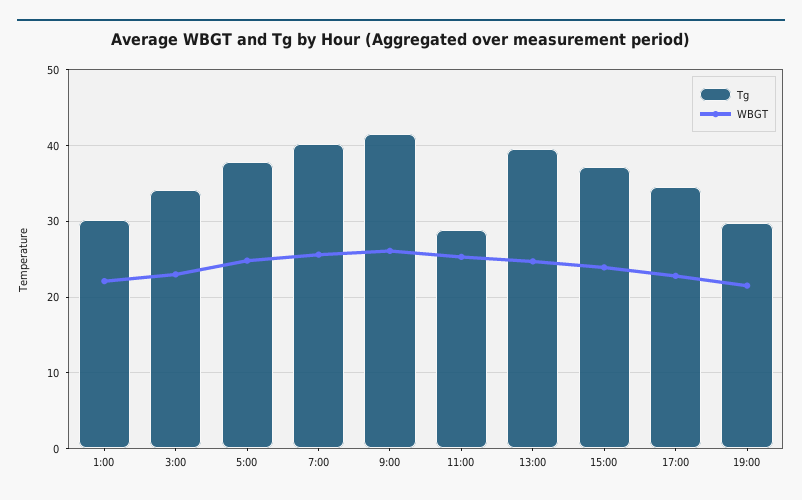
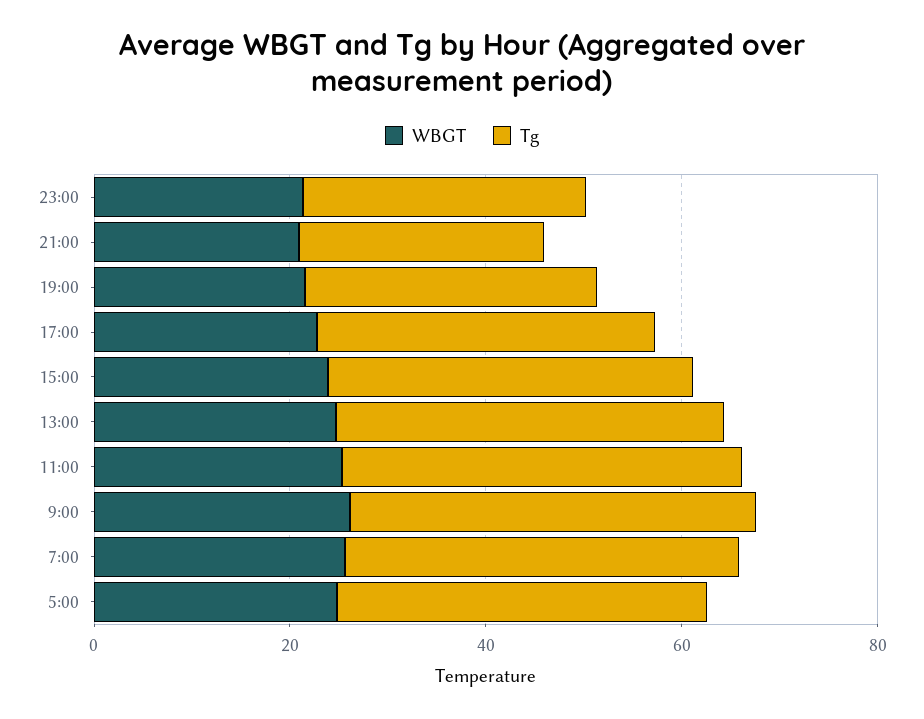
Tg, 1:00: 30 -> none
WBGT, 1:00: 22 -> none
Tg, 3:00: 34 -> none
WBGT, 3:00: 23 -> none
Tg, 11:00: 29 -> 40
WBGT, 23:00: none -> 20
Tg, 23:00: none -> 30
WBGT, 21:00: none -> 20
Tg, 21:00: none -> 25

